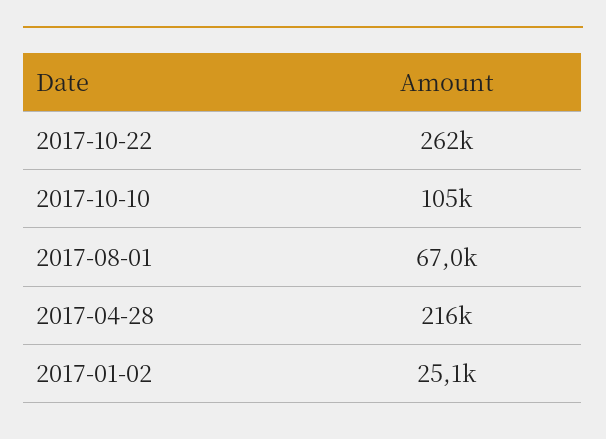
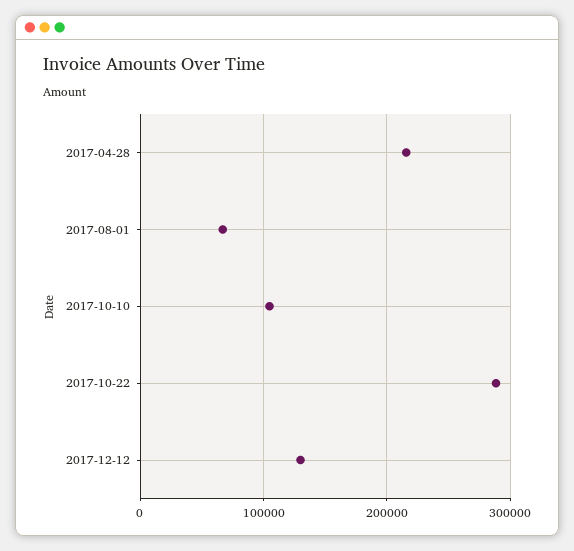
2017-10-22: 262000 -> 290000
2017-01-02: 25100 -> none
2017-12-12: none -> 130000

